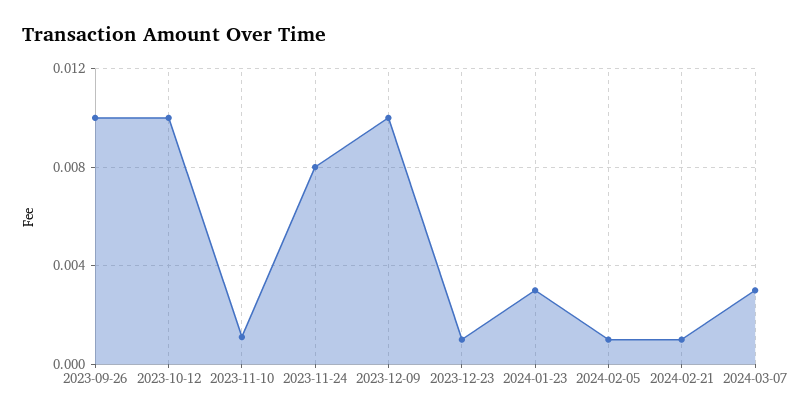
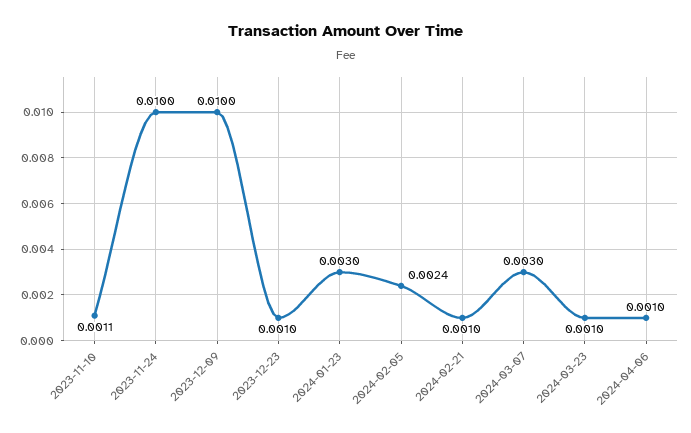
2023-09-26: 0.01 -> none
2023-10-12: 0.01 -> none
2023-11-24: 0.008 -> 0.01
2024-02-05: 0.001 -> 0.0024
2024-03-23: none -> 0.001
2024-04-06: none -> 0.001

